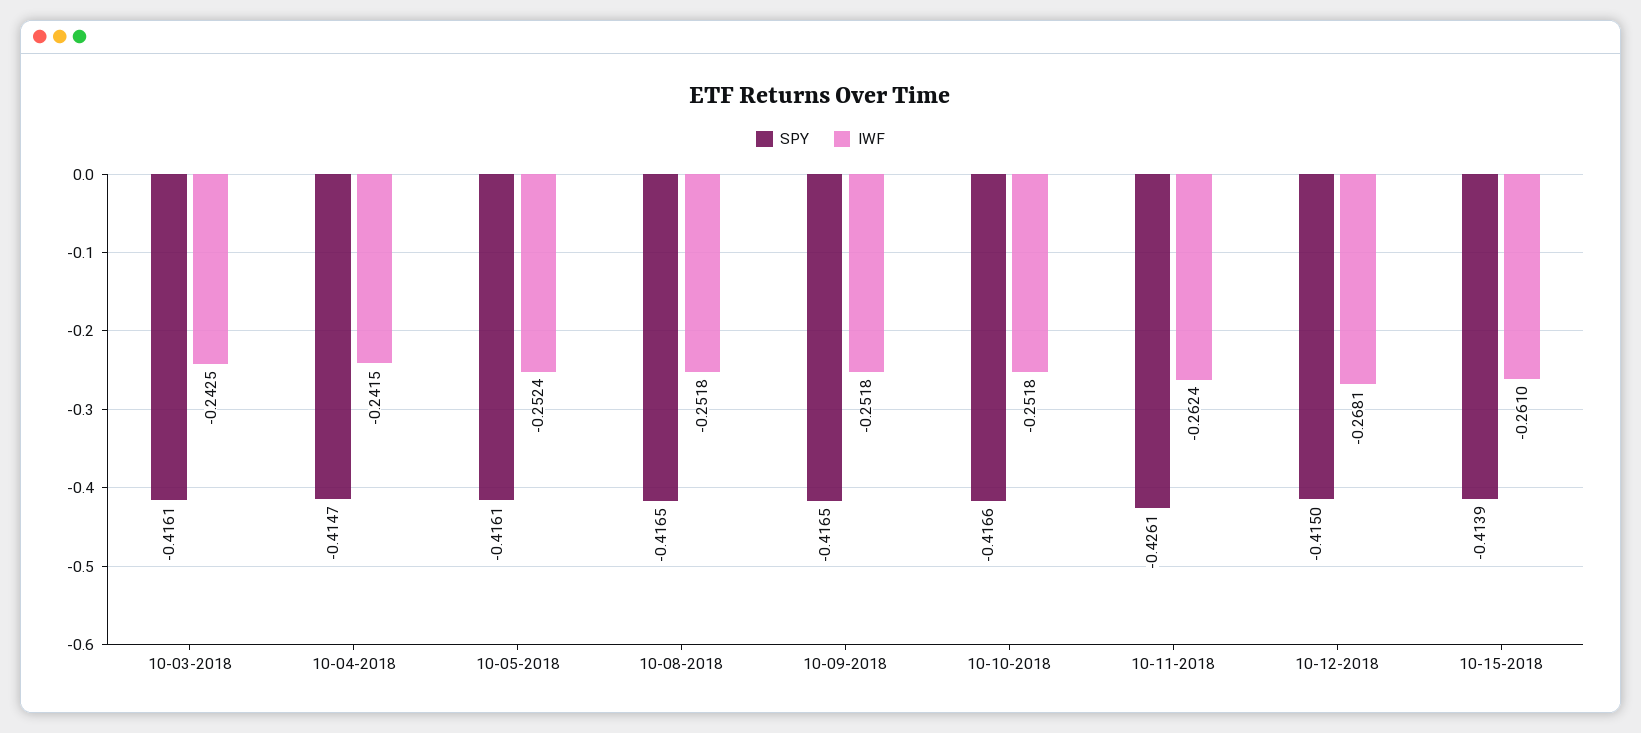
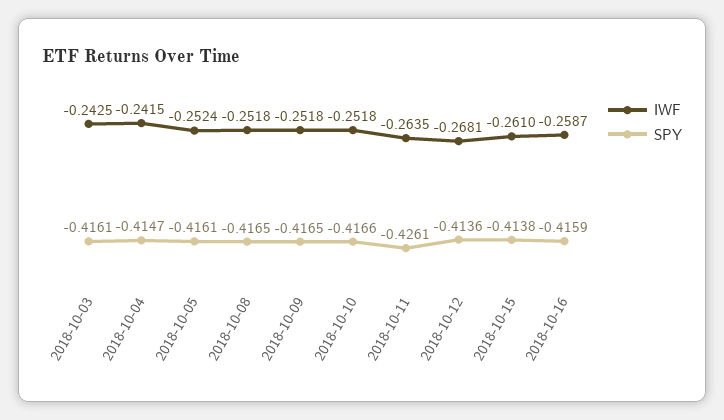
IWF, 10-11-2018: -0.2624 -> -0.2635
SPY, 10-12-2018: -0.415 -> -0.4136
SPY, 10-15-2018: -0.4139 -> -0.4138
IWF, 2018-10-16: none -> -0.2587
SPY, 2018-10-16: none -> -0.4159

